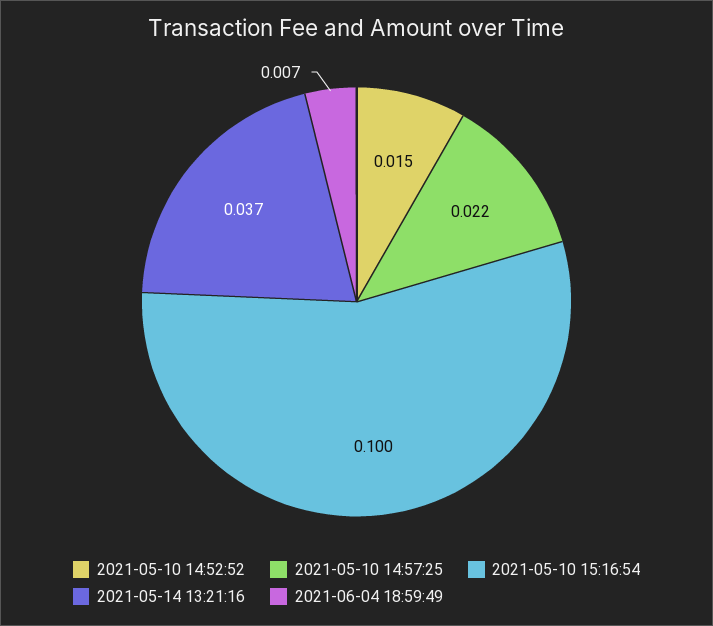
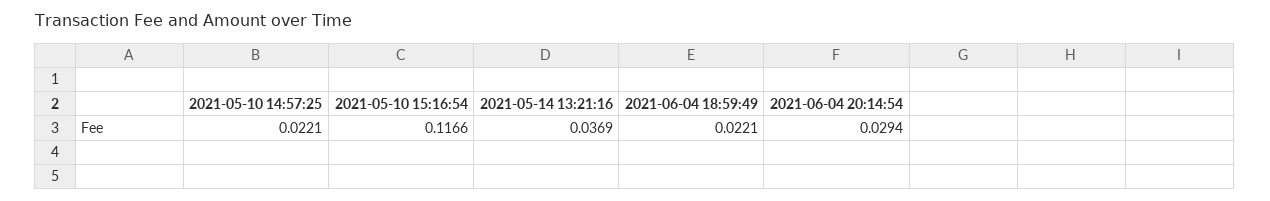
2021-05-10 14:52:52: 0.015 -> none
2021-05-10 15:16:54: 0.1 -> 0.1166
2021-06-04 18:59:49: 0.007 -> 0.0221
2021-06-04 20:14:54: none -> 0.0294

